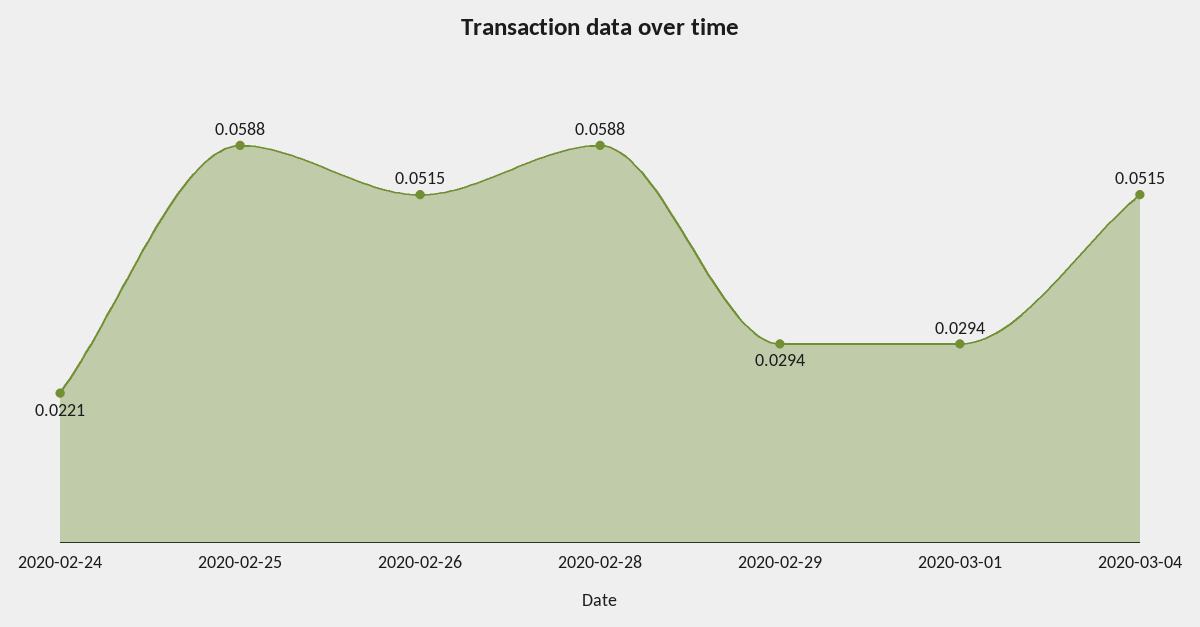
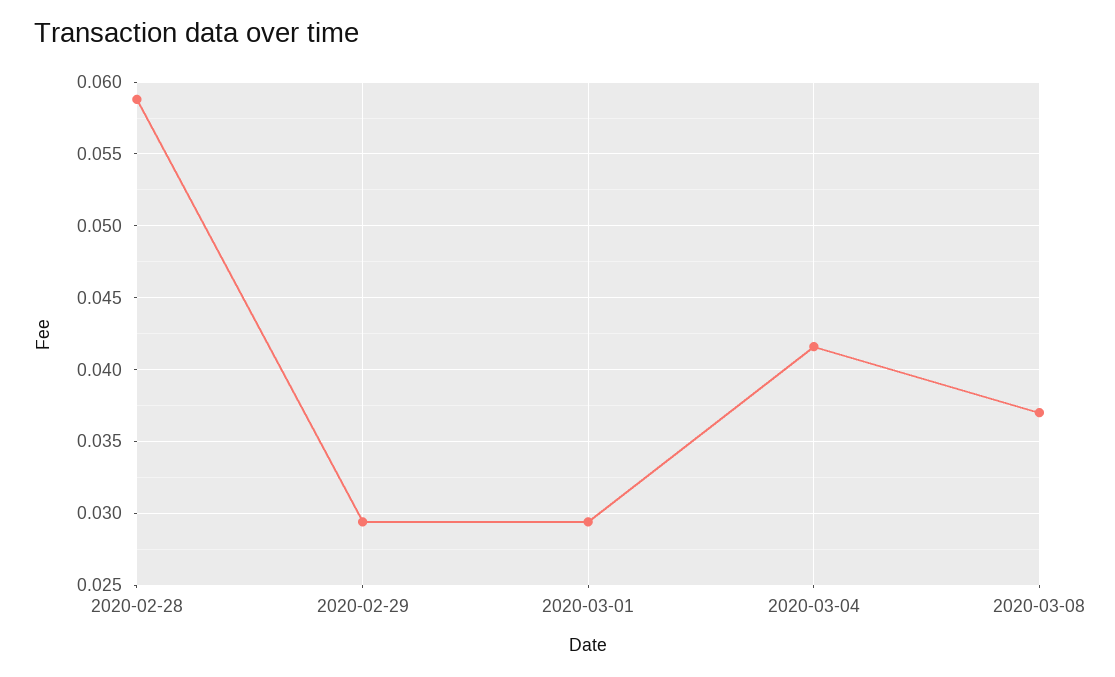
2020-02-24: 0.0221 -> none
2020-02-25: 0.0588 -> none
2020-02-26: 0.0515 -> none
2020-03-04: 0.0515 -> 0.0415
2020-03-08: none -> 0.037

